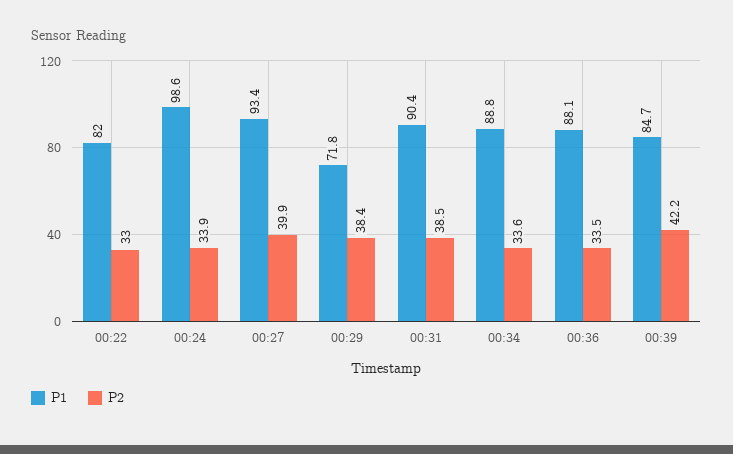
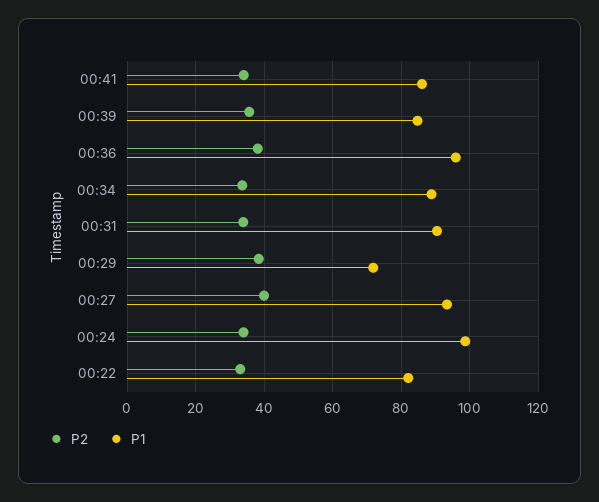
P2, 00:31: 38.5 -> 34
P1, 00:36: 88.1 -> 96
P2, 00:36: 33.5 -> 38
P2, 00:39: 42.2 -> 36
P2, 00:41: none -> 34
P1, 00:41: none -> 86

